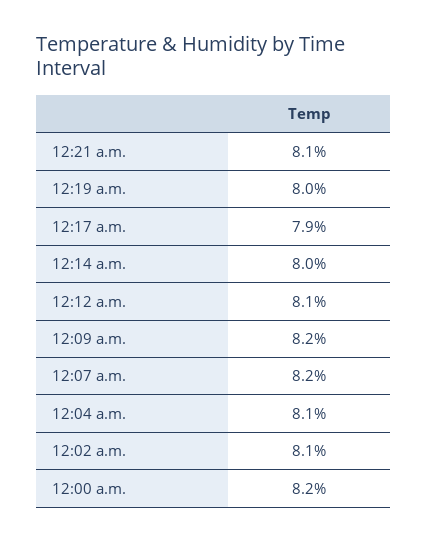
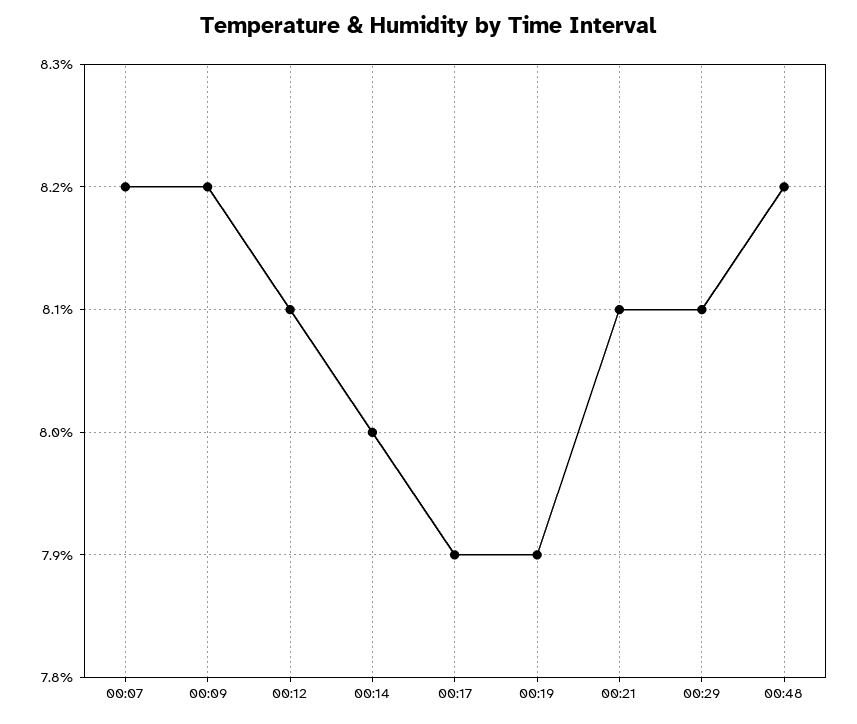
12:19 a.m.: 8 -> 7.9
12:04 a.m.: 8.1 -> none
12:02 a.m.: 8.1 -> none
12:00 a.m.: 8.2 -> none
00:29: none -> 8.1
00:48: none -> 8.2

